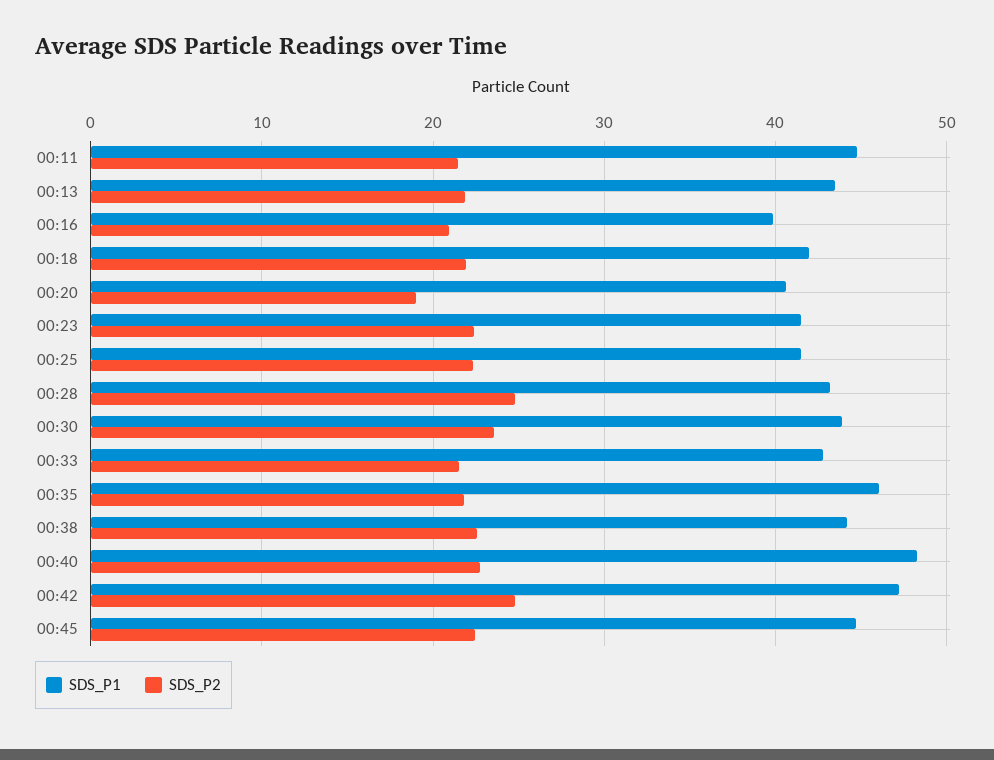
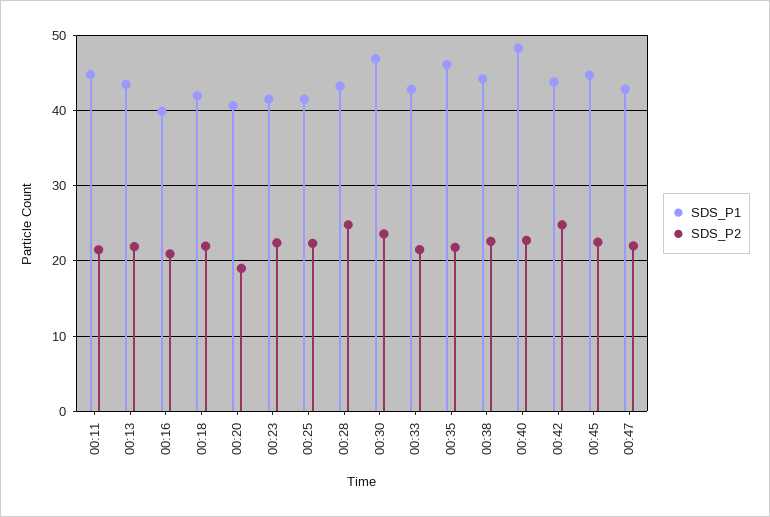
SDS_P1, 00:30: 44 -> 47
SDS_P1, 00:42: 47 -> 44
SDS_P1, 00:47: none -> 43
SDS_P2, 00:47: none -> 22

